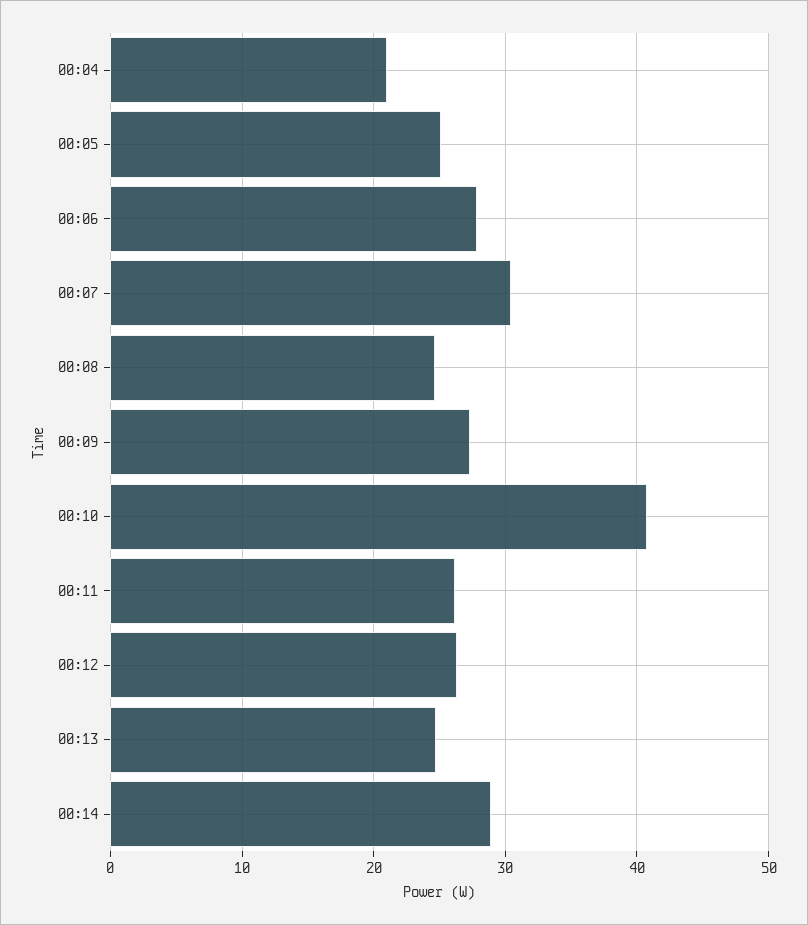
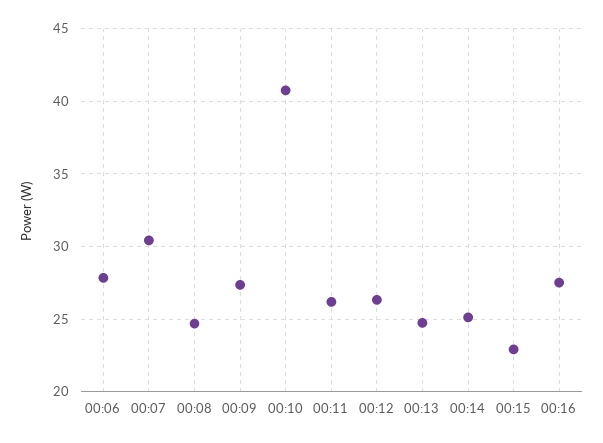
00:04: 21 -> none
00:05: 25 -> none
00:14: 29 -> 25
00:15: none -> 23
00:16: none -> 27.5

